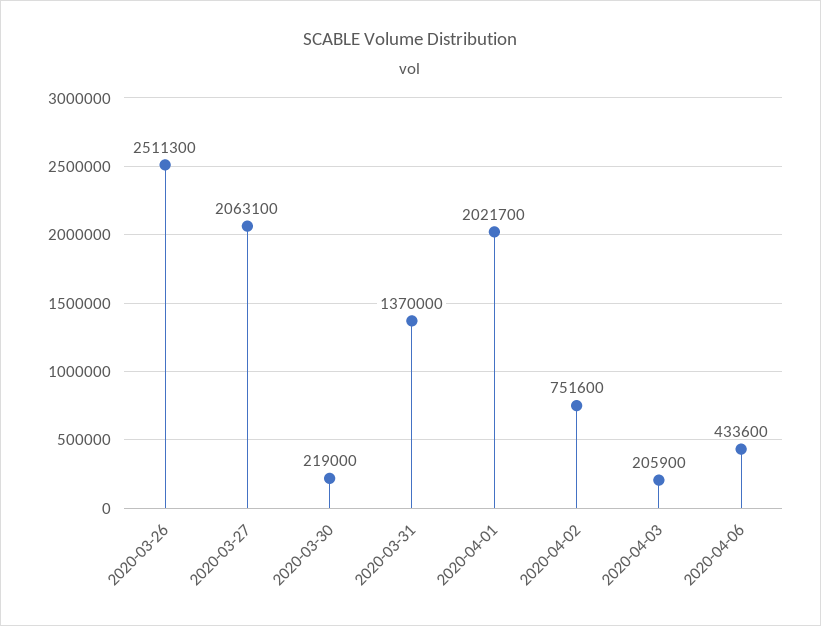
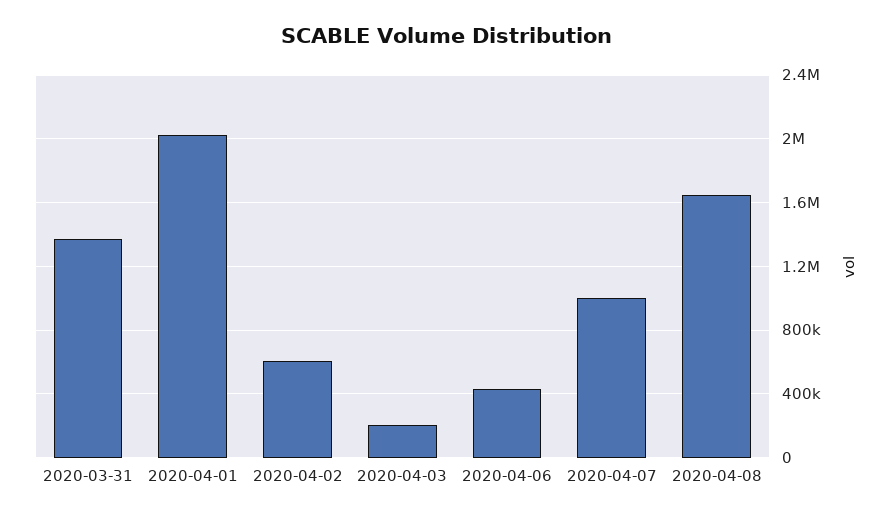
2020-03-26: 2511300 -> none
2020-03-27: 2063100 -> none
2020-03-30: 219000 -> none
2020-04-02: 751600 -> 600000
2020-04-07: none -> 1000000
2020-04-08: none -> 1650000

